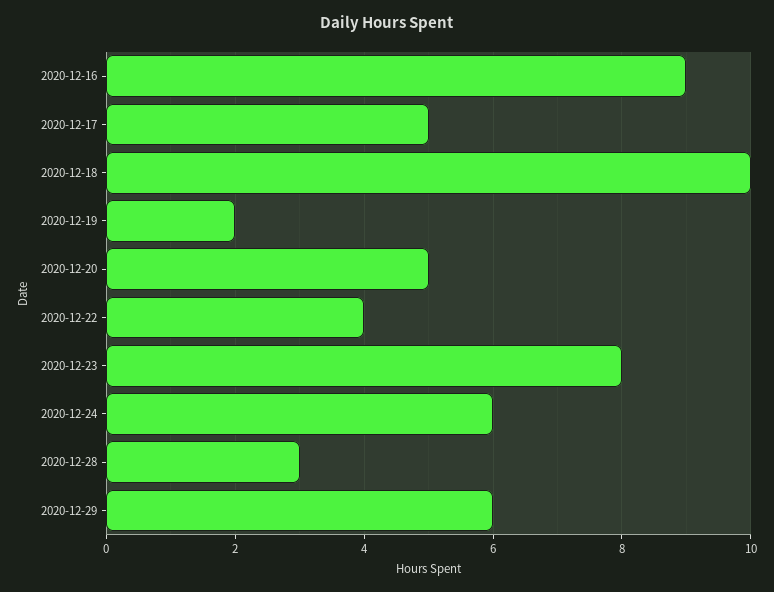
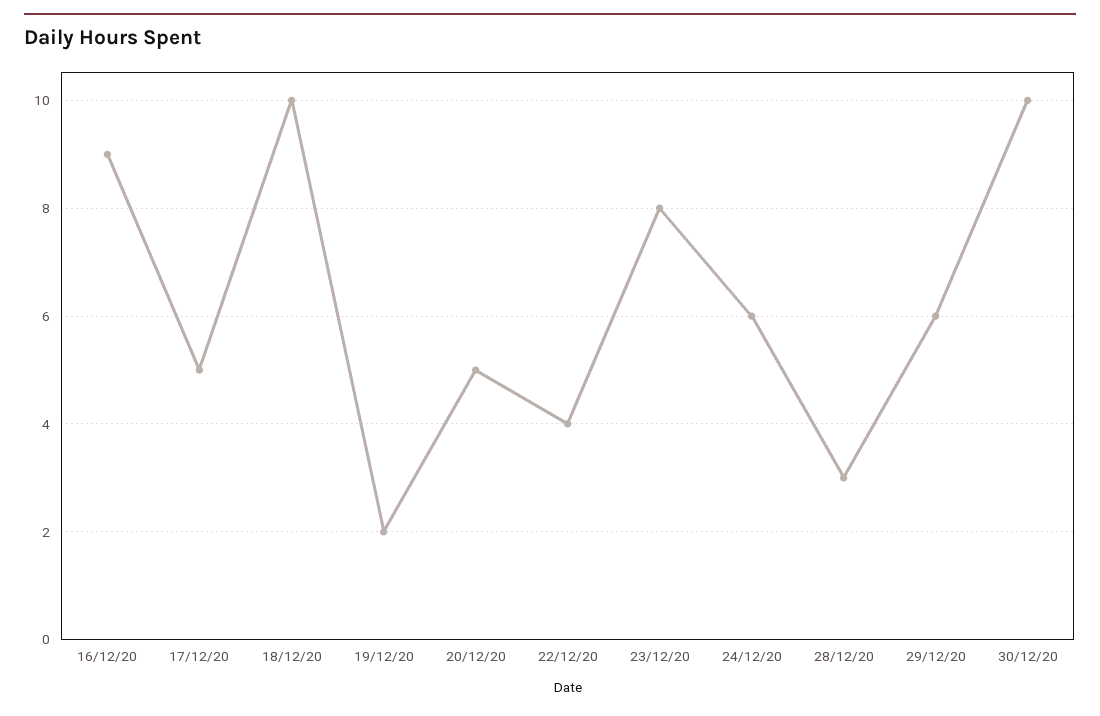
30/12/20: none -> 10

